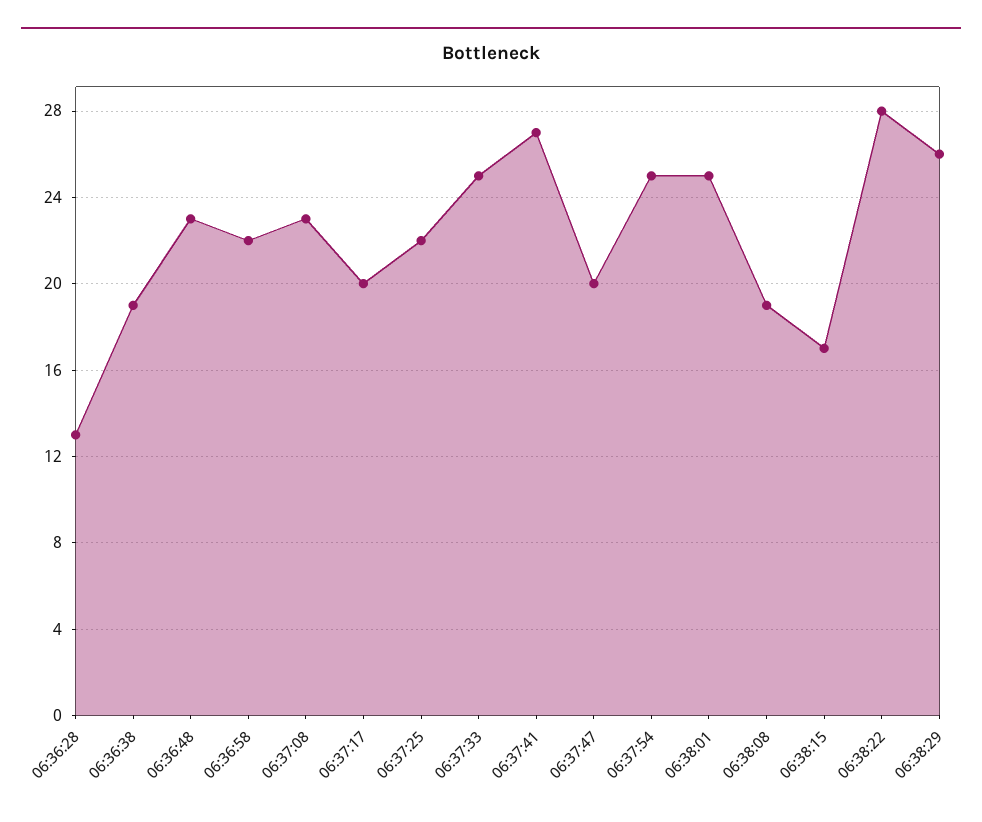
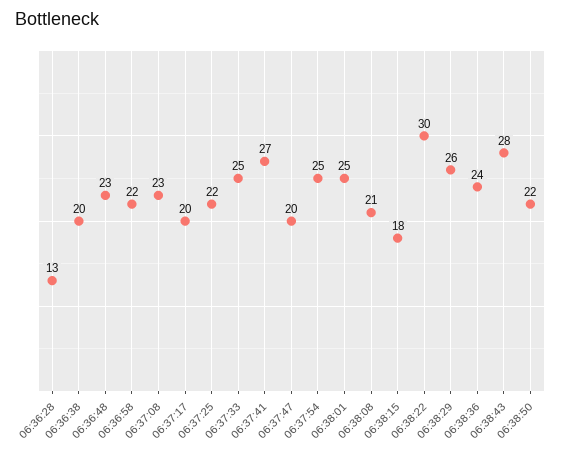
06:36:38: 19 -> 20
06:38:08: 19 -> 21
06:38:15: 17 -> 18
06:38:22: 28 -> 30
06:38:36: none -> 24
06:38:43: none -> 28
06:38:50: none -> 22

